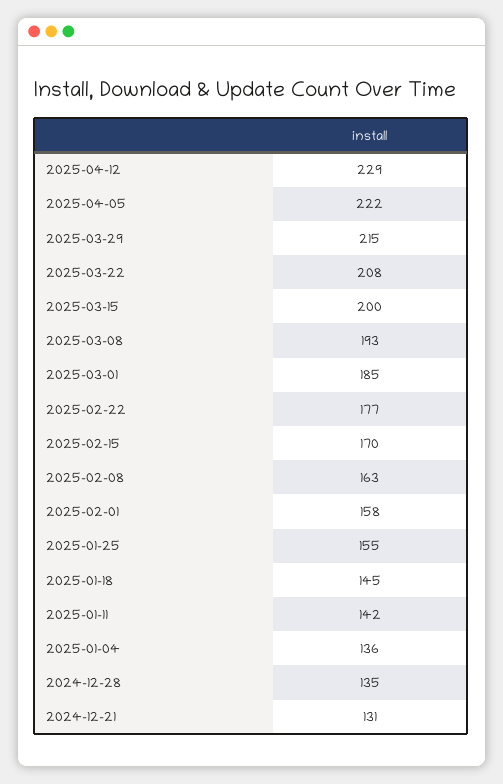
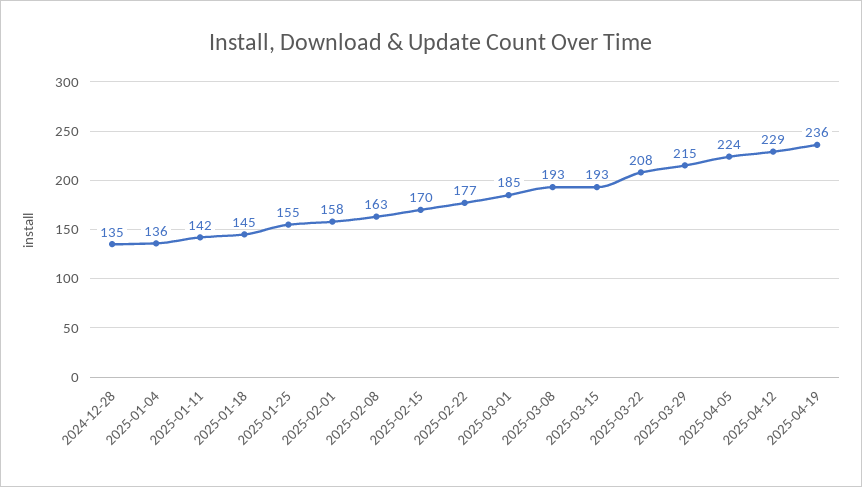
2025-04-05: 222 -> 224
2025-03-15: 200 -> 193
2024-12-21: 131 -> none
2025-04-19: none -> 236

